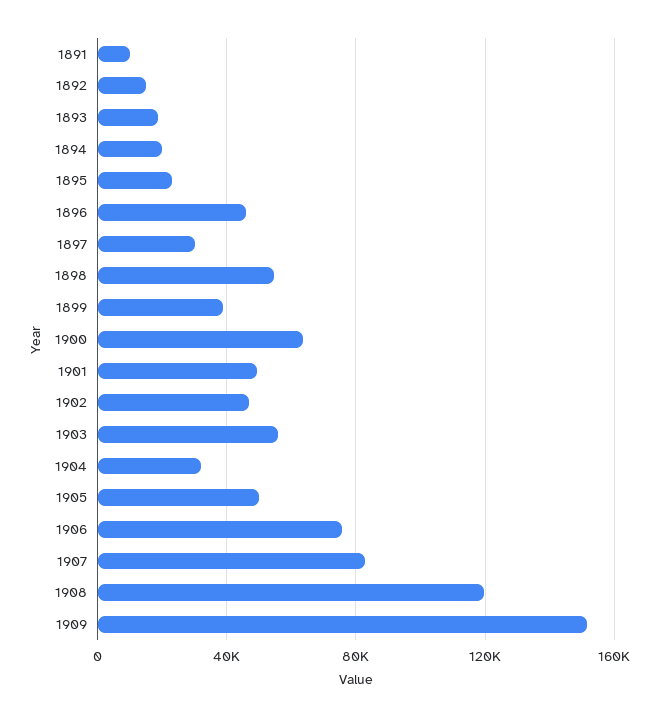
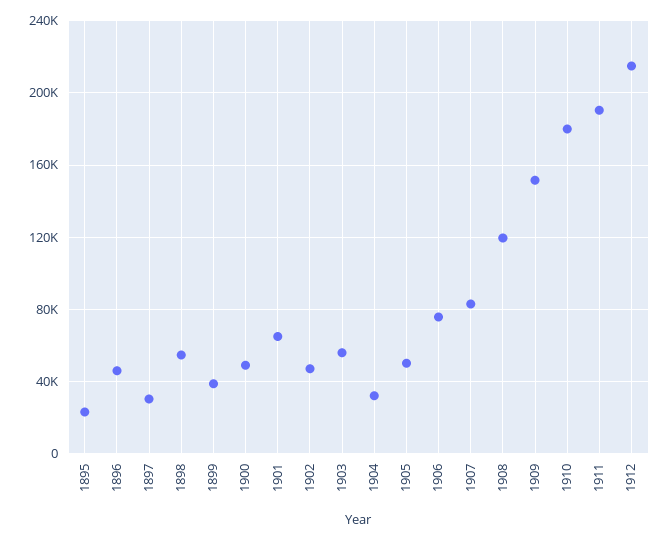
1891: 10000 -> none
1892: 15000 -> none
1893: 20000 -> none
1894: 20000 -> none
1900: 65000 -> 50000
1901: 50000 -> 65000
1910: none -> 180000
1911: none -> 190000
1912: none -> 215000

